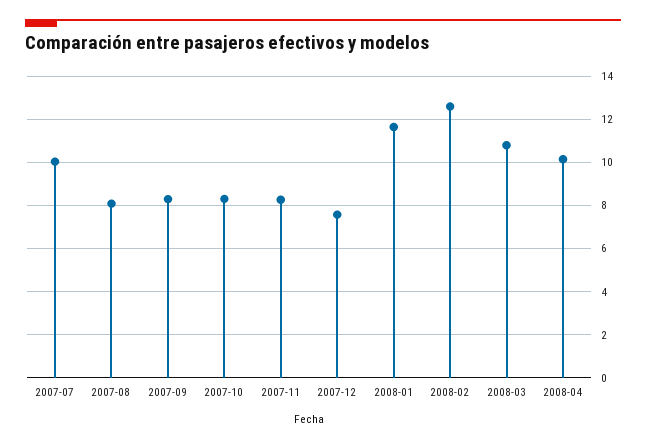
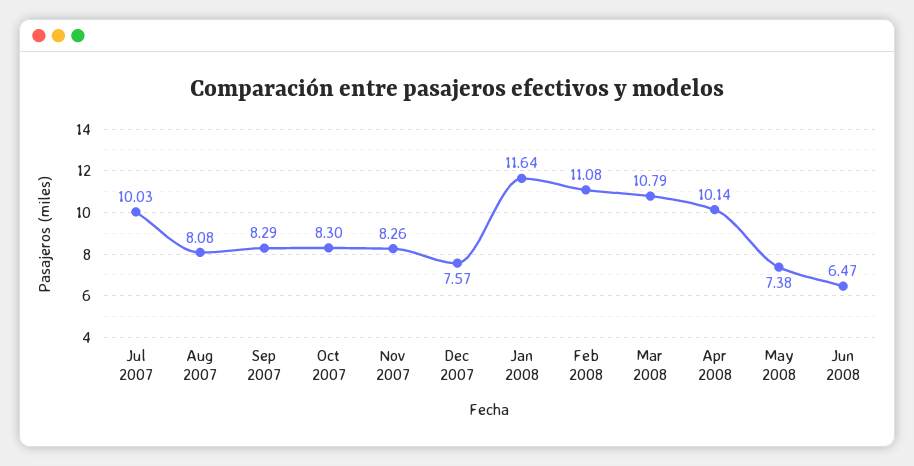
2008-02: 12.5 -> 11.08
May 2008: none -> 7.38
Jun 2008: none -> 6.47

